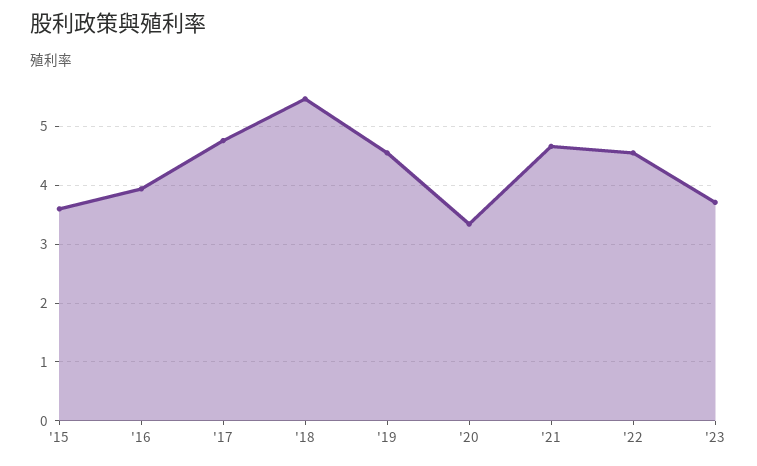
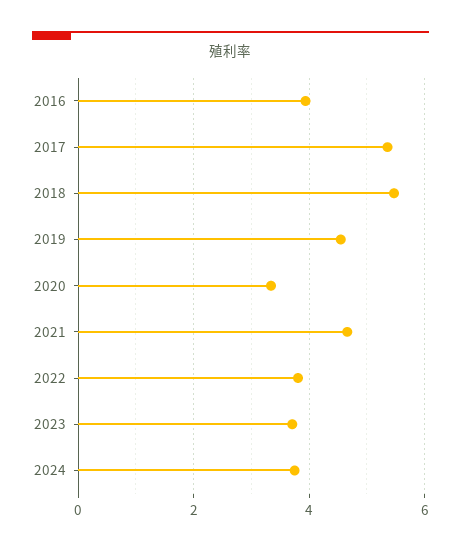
'15: 3.6 -> none
'17: 4.8 -> 5.4
'22: 4.6 -> 3.8
2024: none -> 3.8

